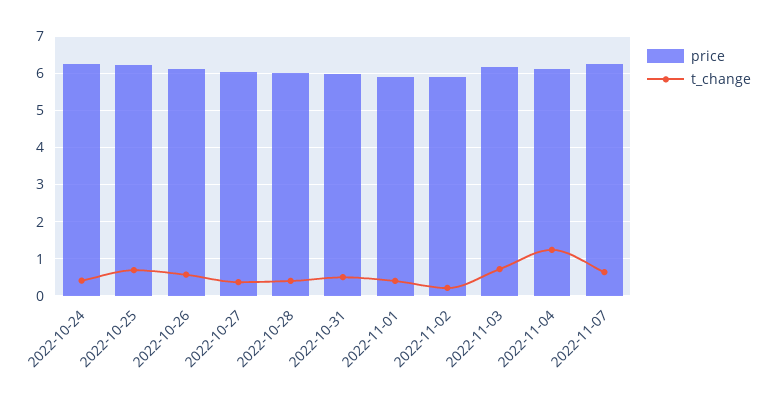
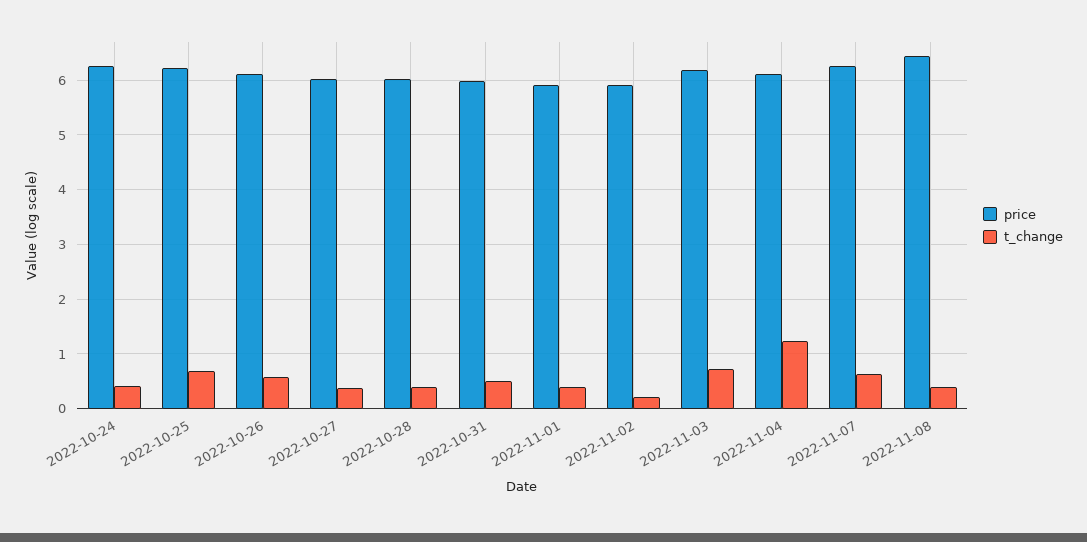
price, 2022-11-08: none -> 6.4
t_change, 2022-11-08: none -> 0.4

